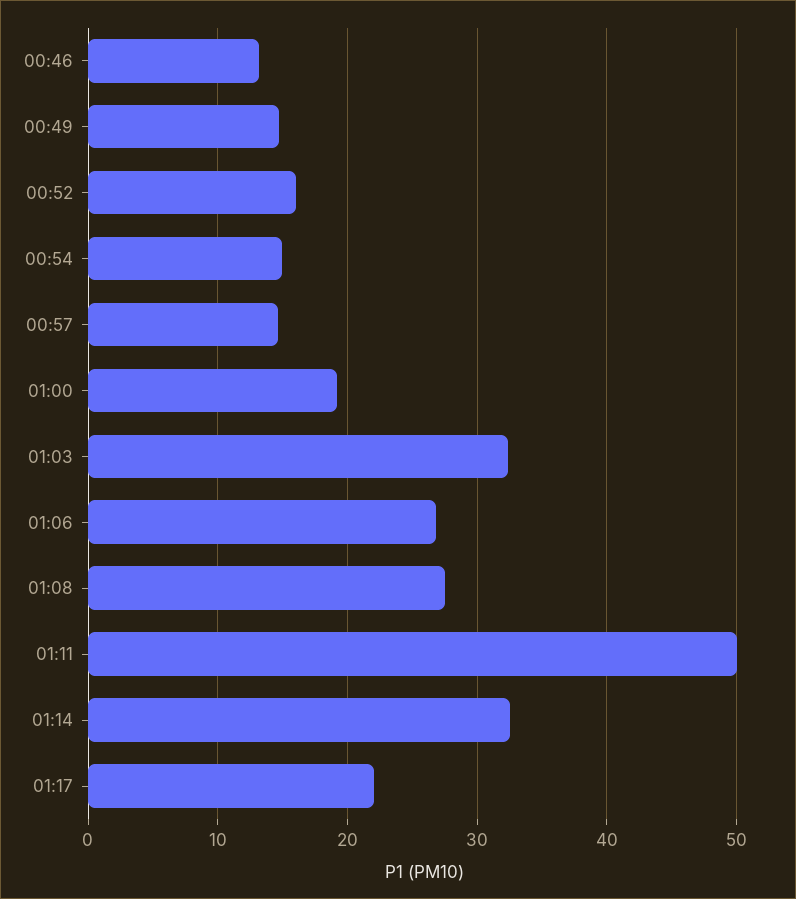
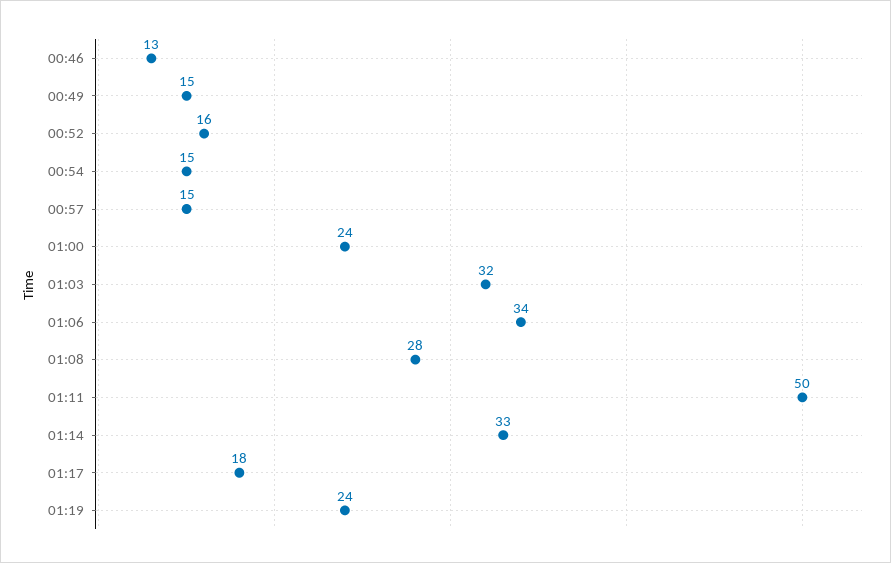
01:00: 19 -> 24
01:06: 27 -> 34
01:17: 22 -> 18
01:19: none -> 24

